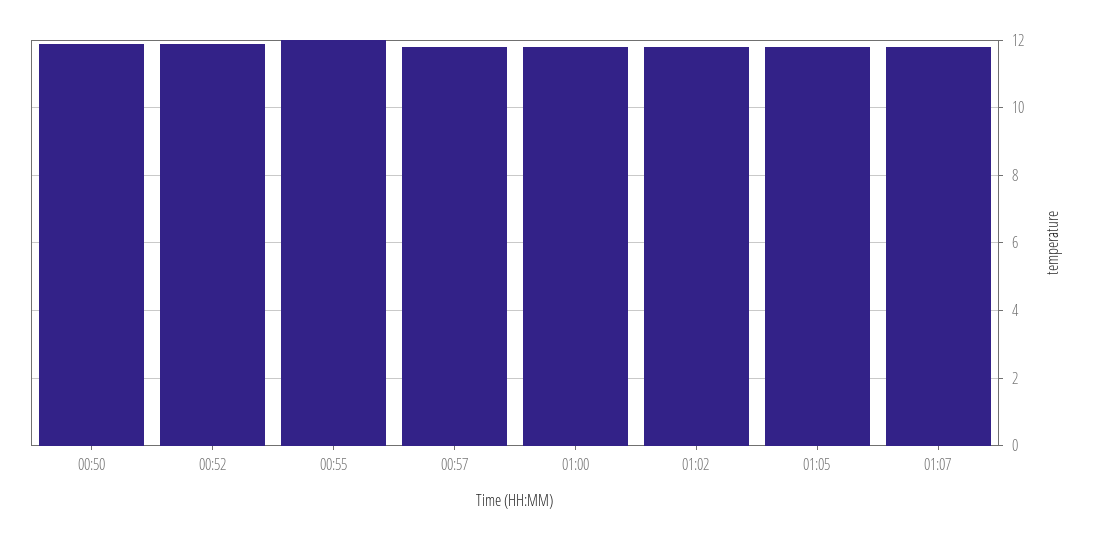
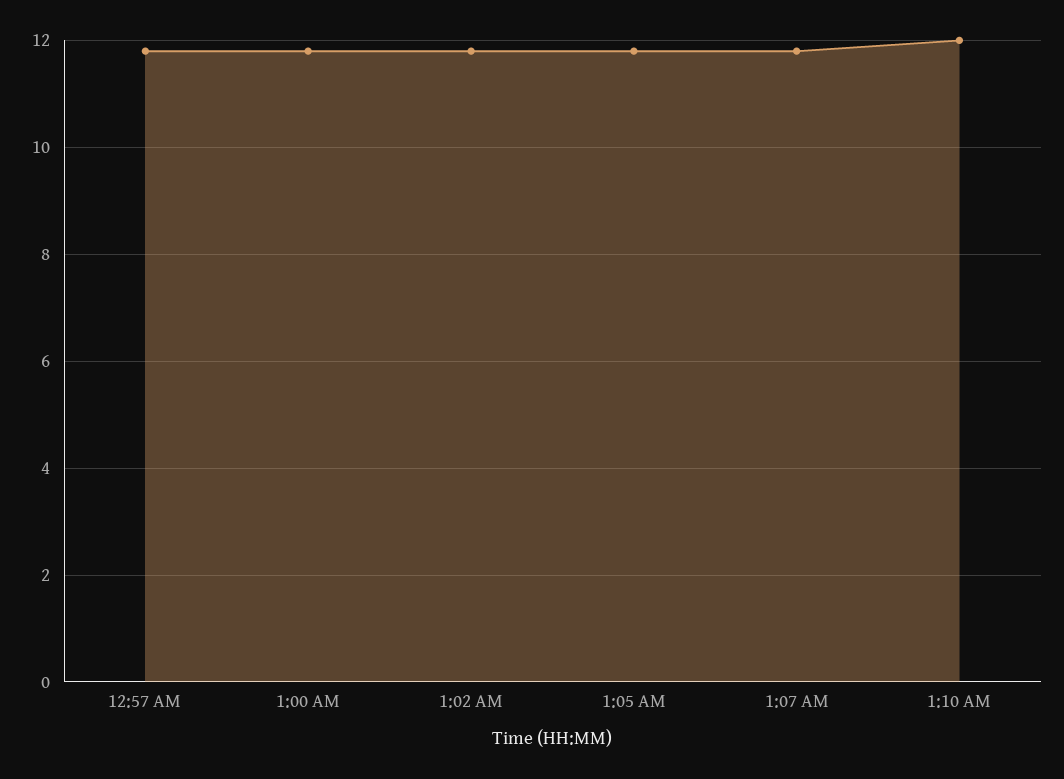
00:50: 12 -> none
00:52: 12 -> none
00:55: 12 -> none
1:10 AM: none -> 12

